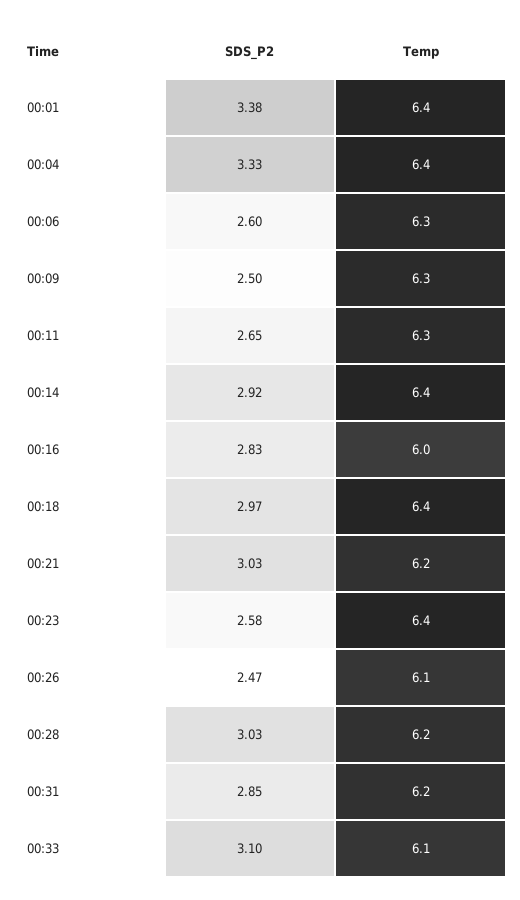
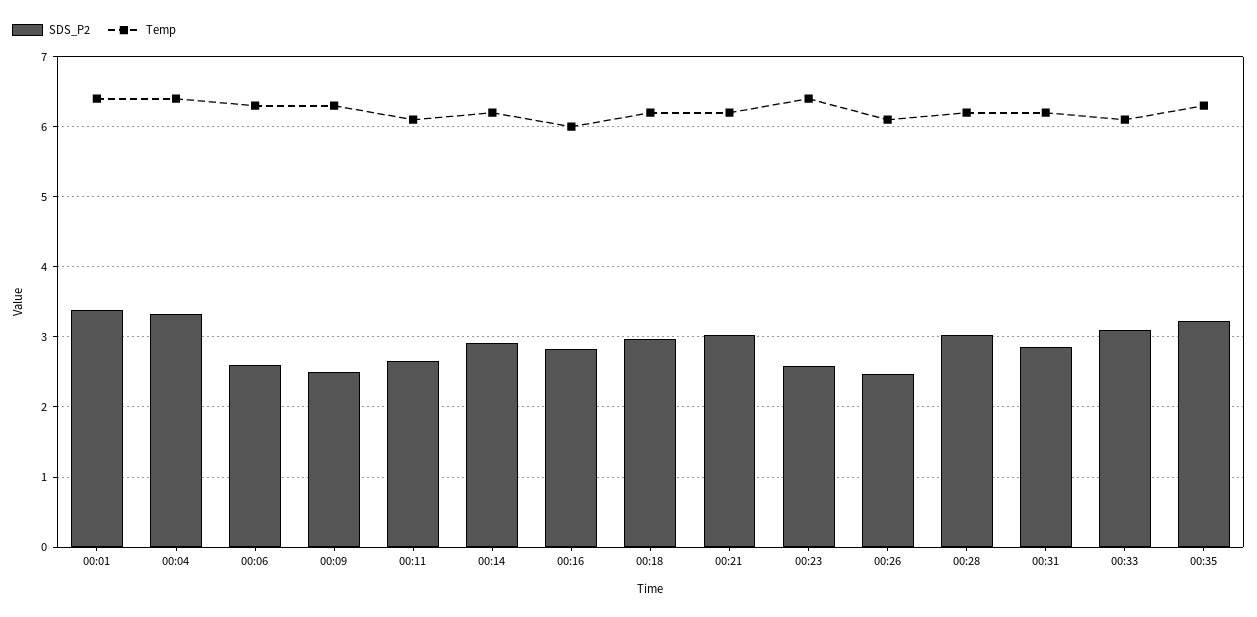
Temp, 00:11: 6.3 -> 6.1
Temp, 00:14: 6.4 -> 6.2
Temp, 00:18: 6.4 -> 6.2
SDS_P2, 00:35: none -> 3.2
Temp, 00:35: none -> 6.3

